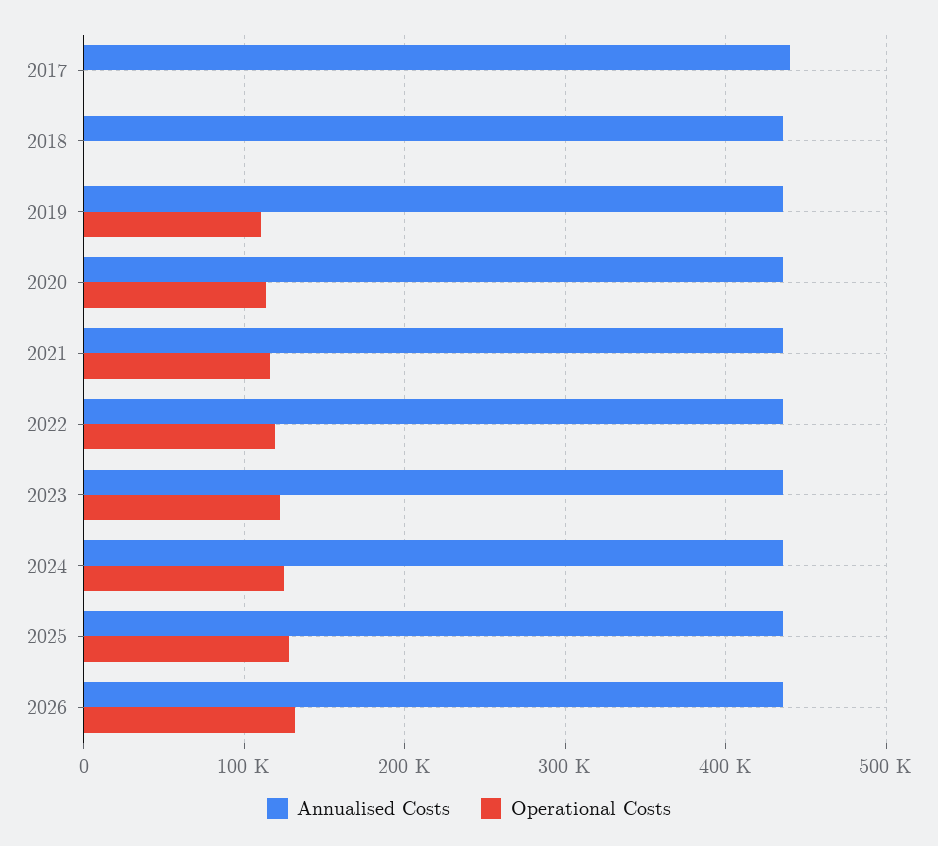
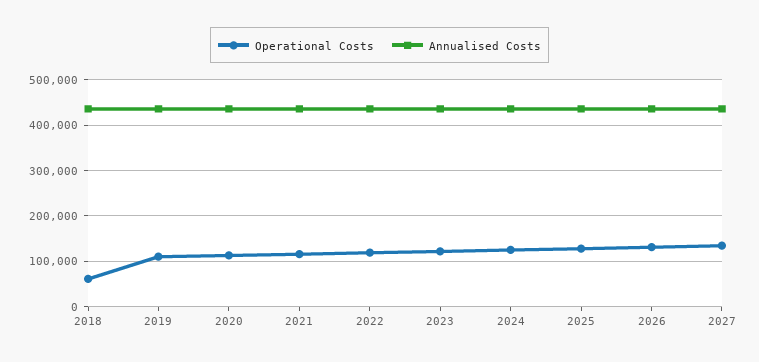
Annualised Costs, 2017: 440000 -> none
Operational Costs, 2017: 0 -> none
Operational Costs, 2018: 0 -> 60000
Operational Costs, 2027: none -> 140000
Annualised Costs, 2027: none -> 440000

